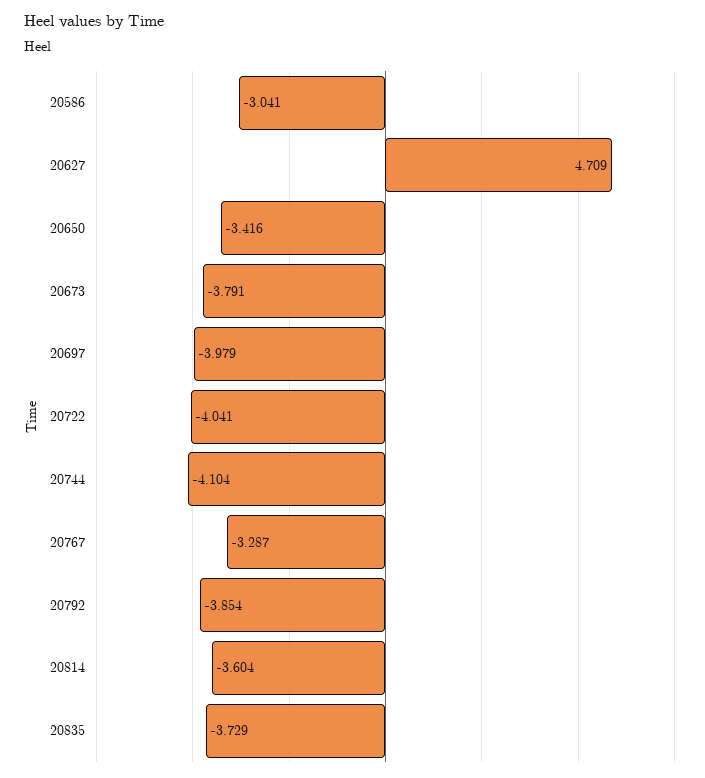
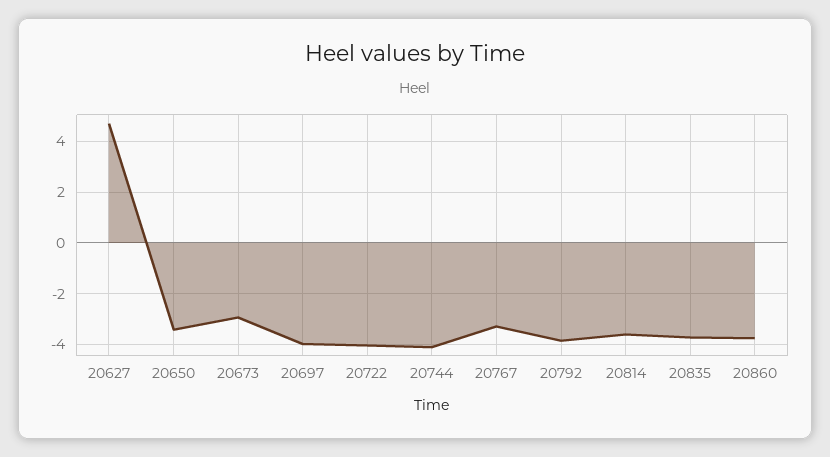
20586: -3.041 -> none
20673: -3.791 -> -3
20860: none -> -3.75

